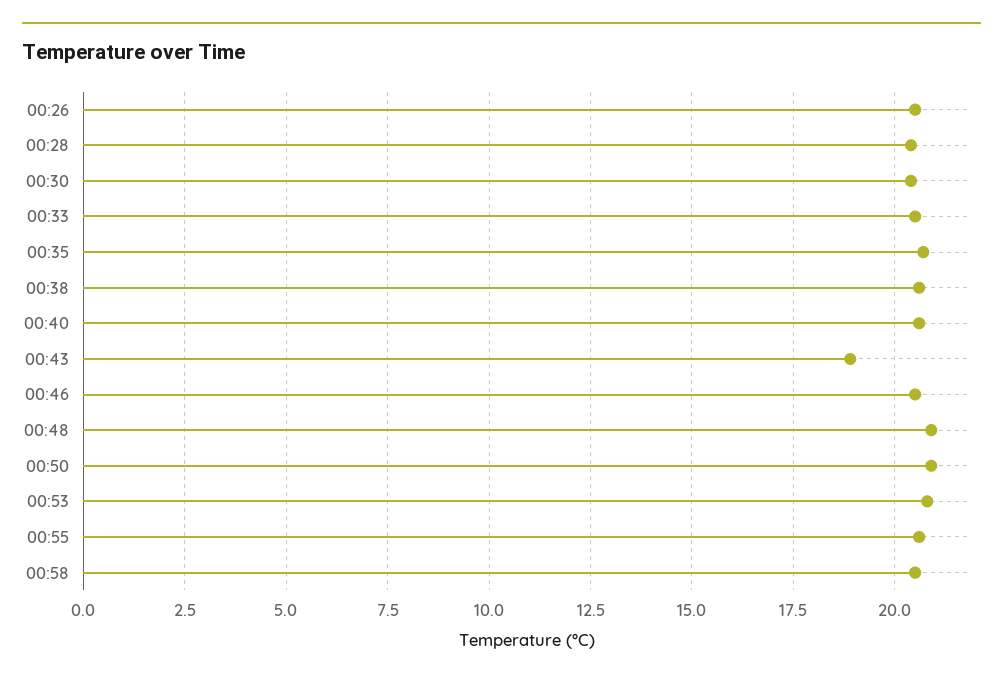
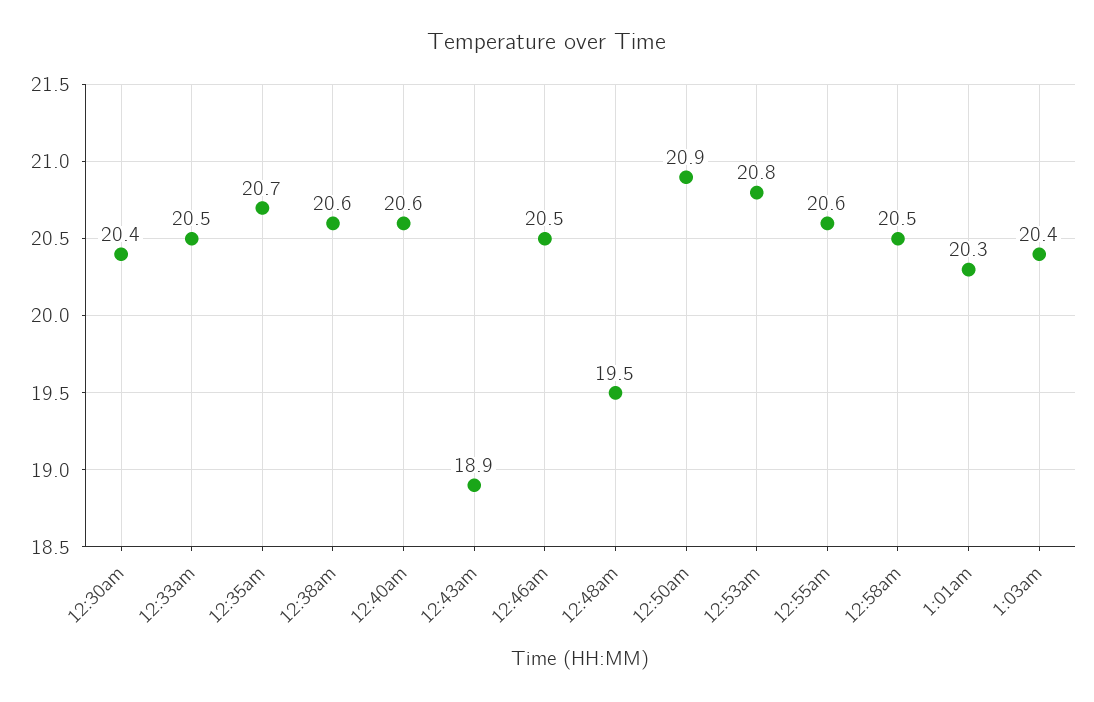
00:26: 20.5 -> none
00:28: 20.5 -> none
00:48: 21 -> 19.5
1:01am: none -> 20.3
1:03am: none -> 20.4

